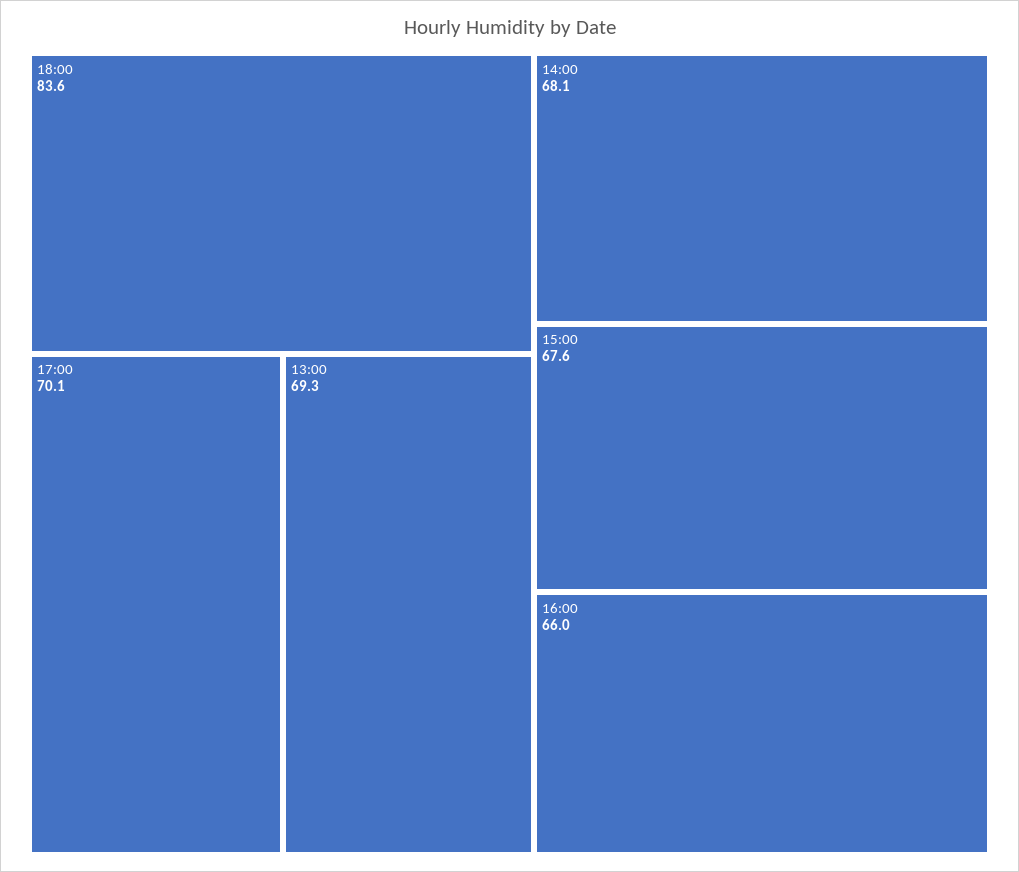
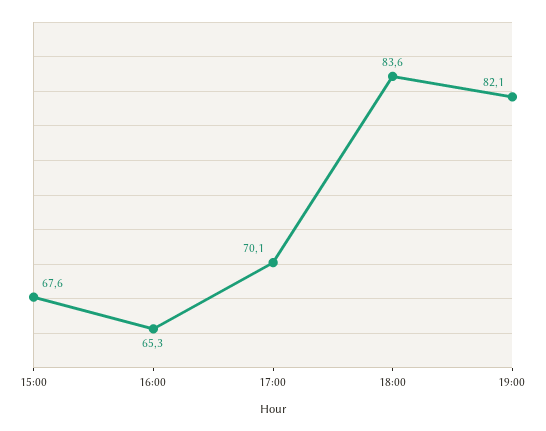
13:00: 69.3 -> none
14:00: 68.1 -> none
16:00: 66 -> 65.3
19:00: none -> 82.1

